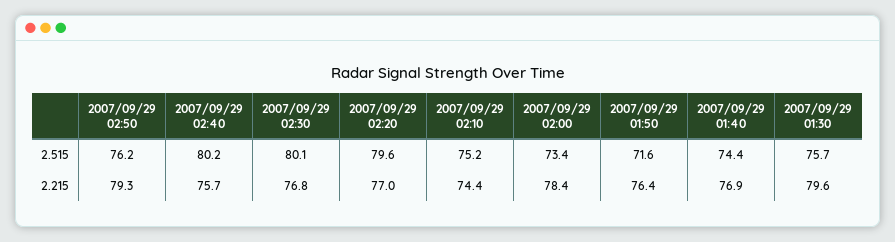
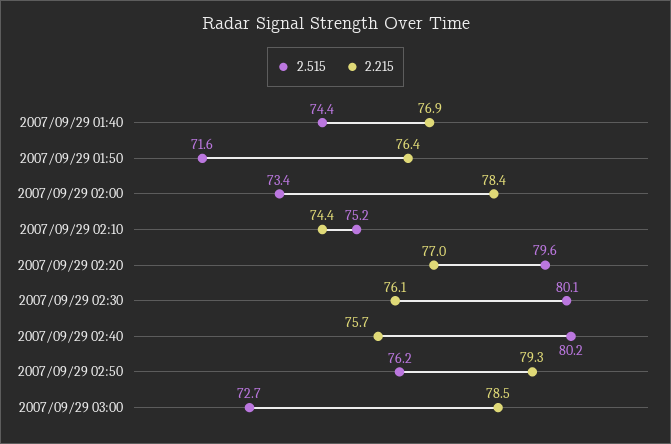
2.515, 2007/09/29 01:30: 75.7 -> none
2.215, 2007/09/29 02:30: 76.8 -> 76.1
2.215, 2007/09/29 01:30: 79.6 -> none
2.515, 2007/09/29 03:00: none -> 72.7
2.215, 2007/09/29 03:00: none -> 78.5

